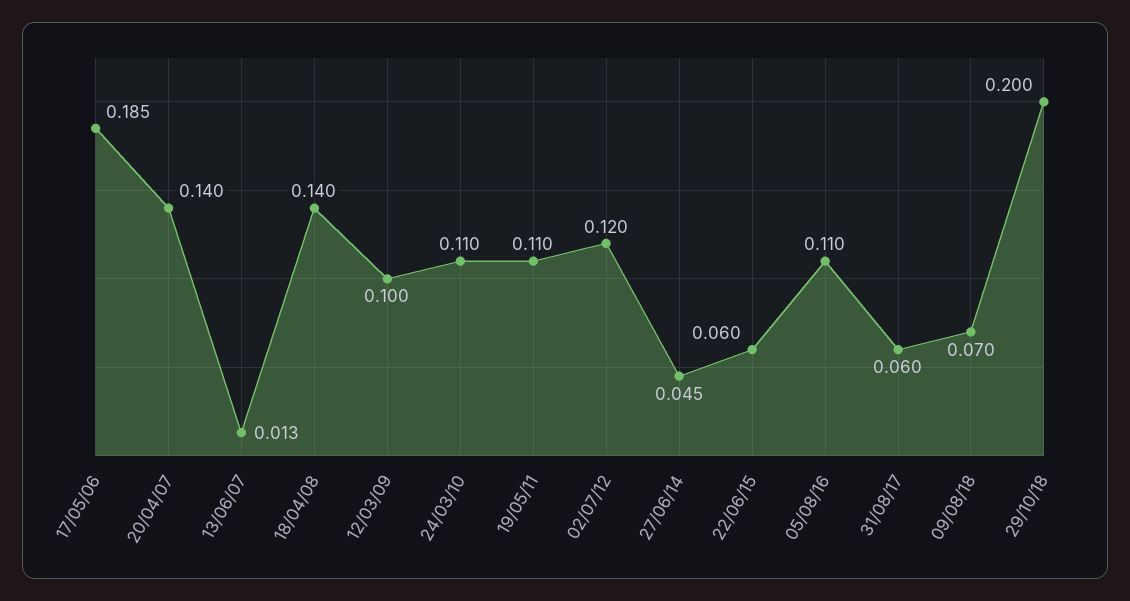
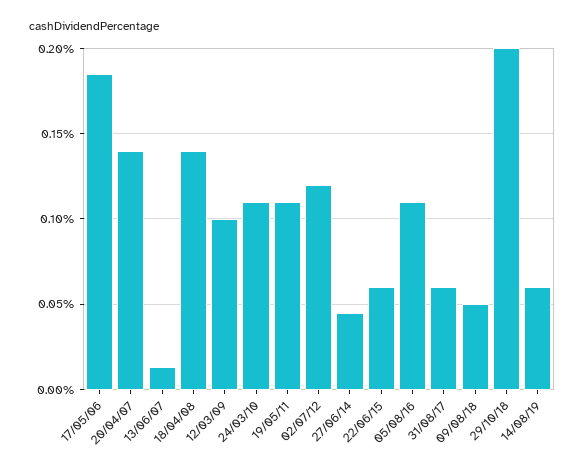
09/08/18: 0.07 -> 0.05
14/08/19: none -> 0.06

